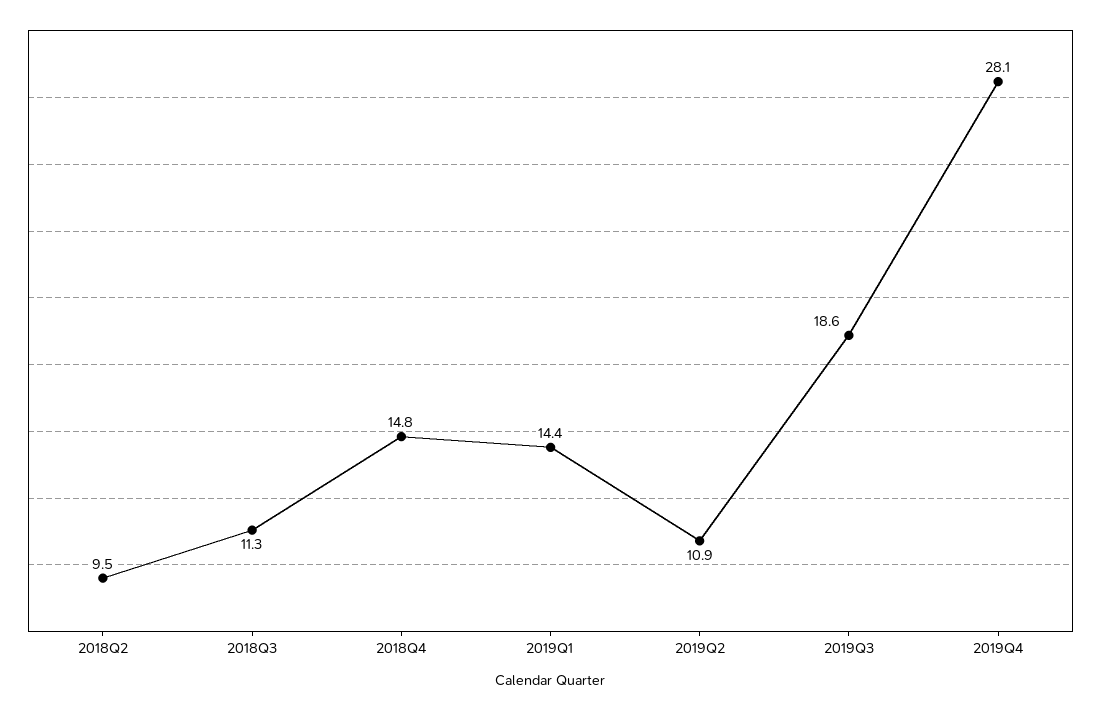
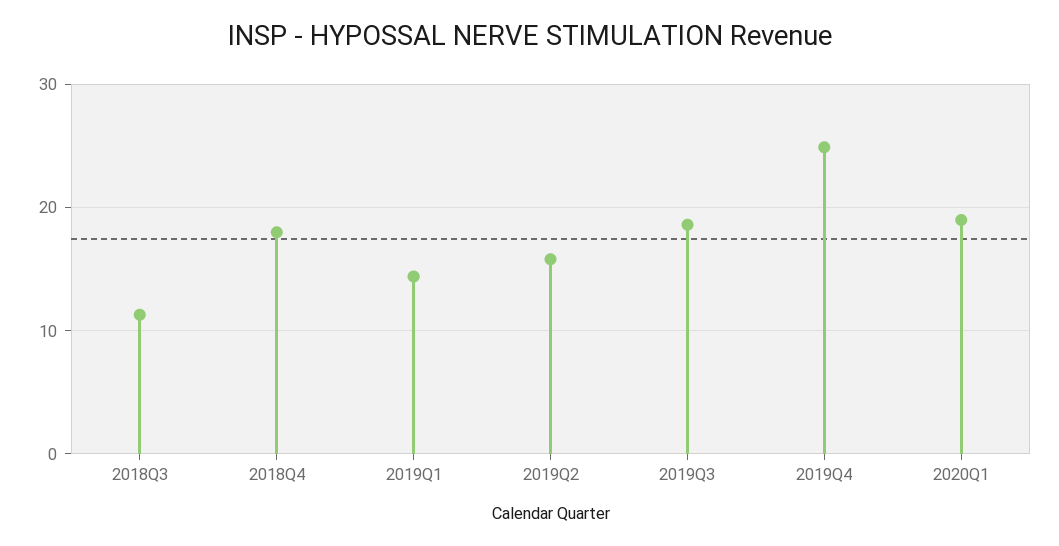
2018Q2: 9.5 -> none
2018Q4: 14.8 -> 18
2019Q2: 10.9 -> 16
2019Q4: 28.1 -> 25
2020Q1: none -> 19

